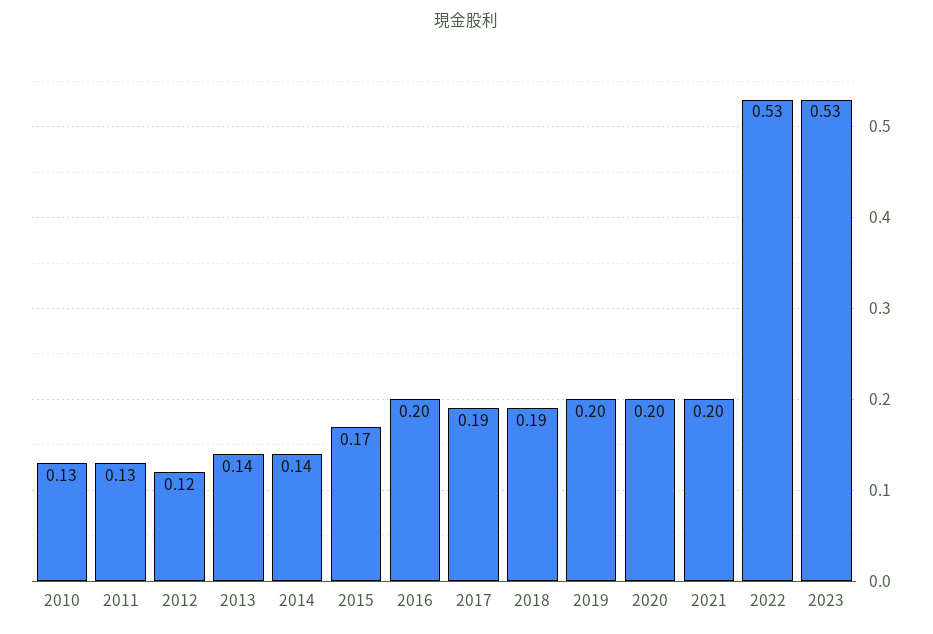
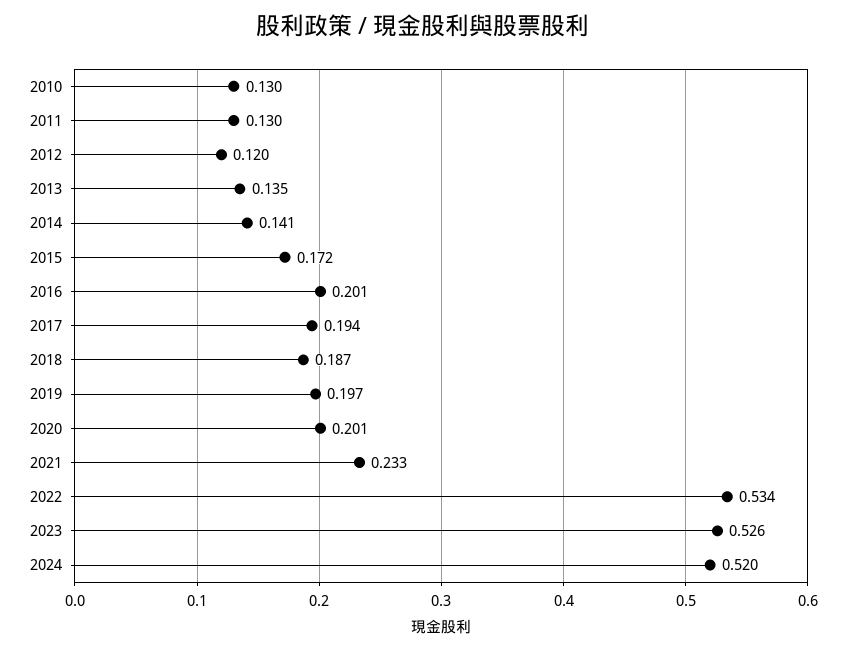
2021: 0.2 -> 0.233
2024: none -> 0.52

